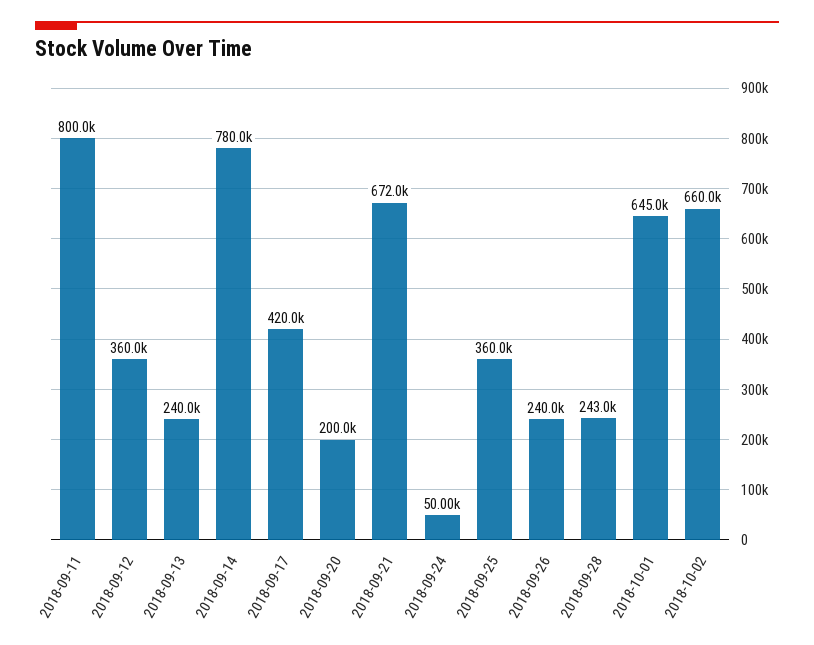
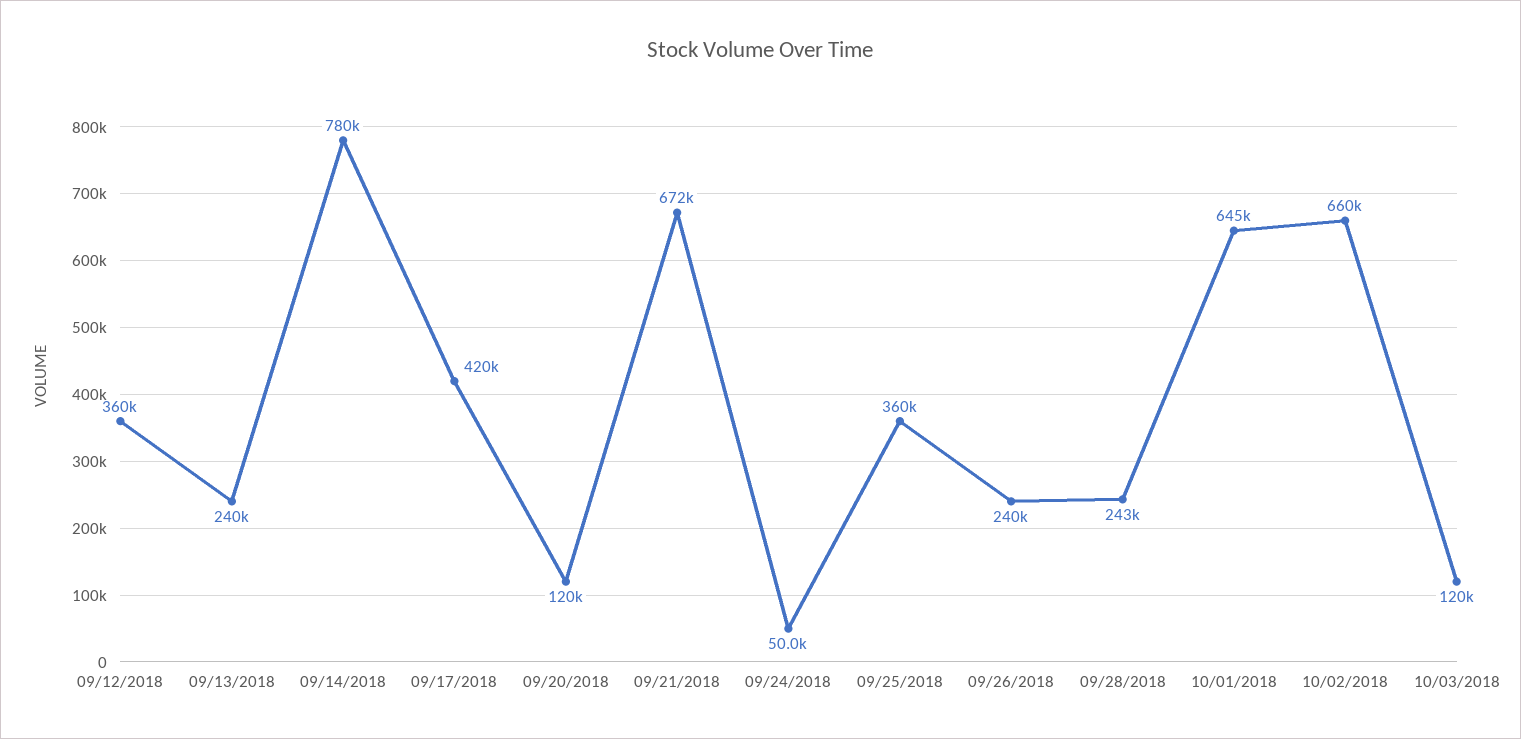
2018-09-11: 800000 -> none
2018-09-20: 200000 -> 120000
10/03/2018: none -> 120000

